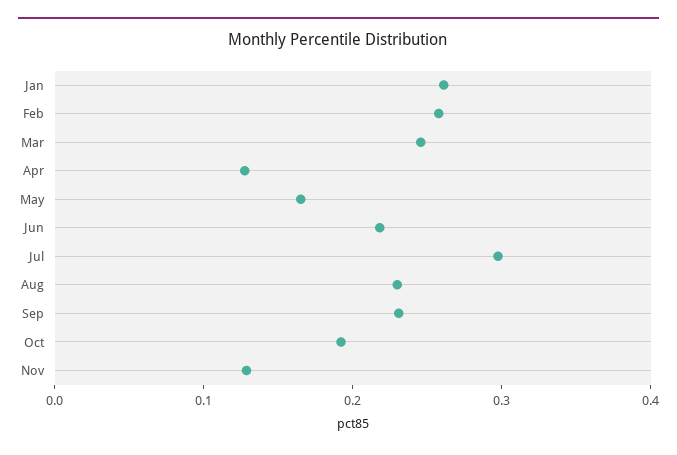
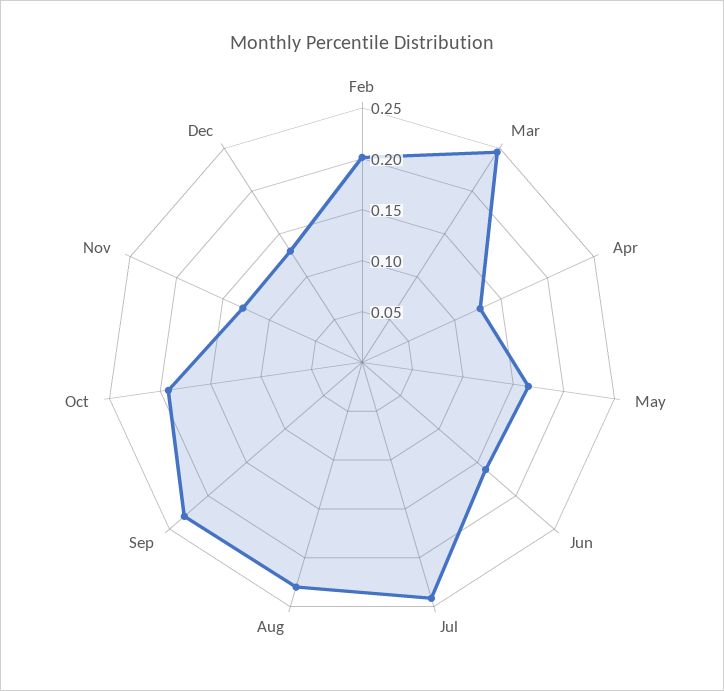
Jan: 0.26 -> none
Feb: 0.26 -> 0.2
Jun: 0.22 -> 0.16
Jul: 0.3 -> 0.24
Dec: none -> 0.13

